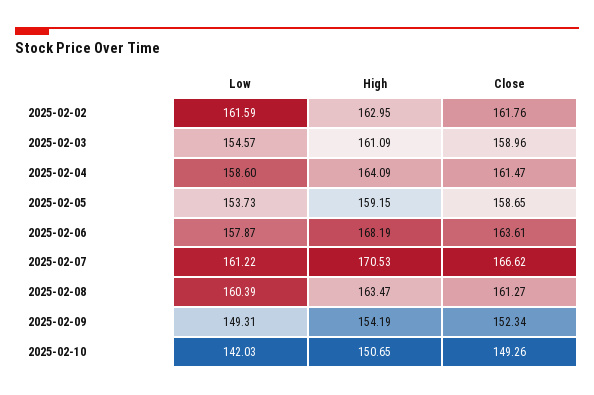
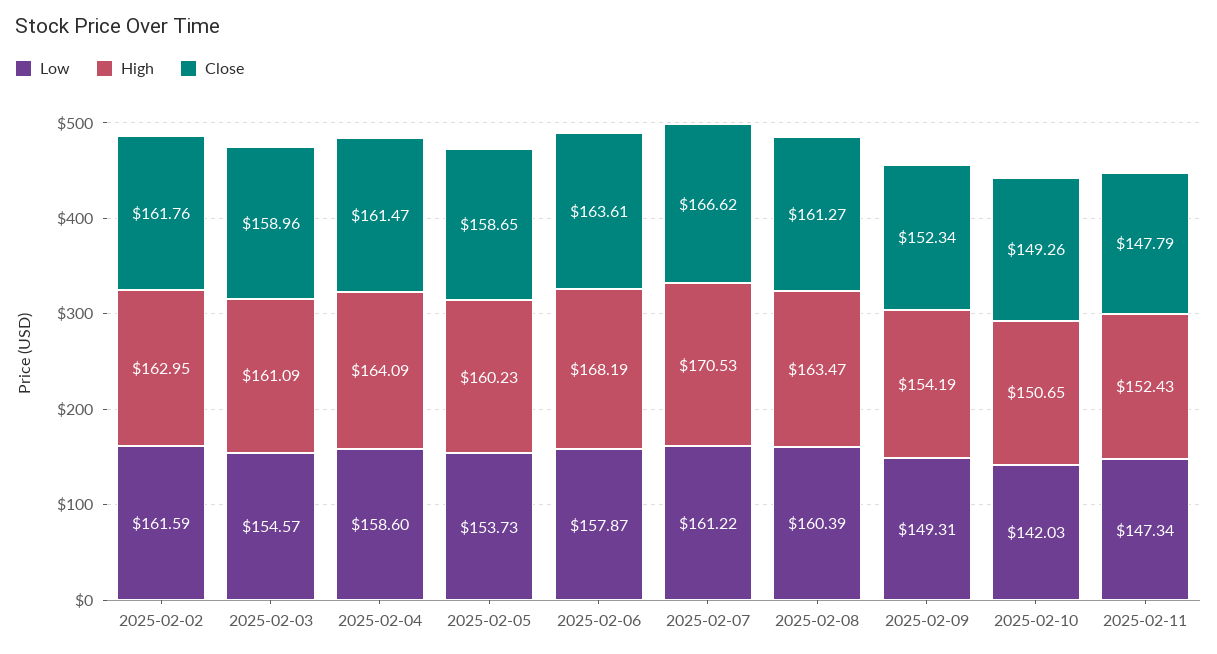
High, 2025-02-05: 159.15 -> 160.23
Low, 2025-02-11: none -> 147.34
High, 2025-02-11: none -> 152.43
Close, 2025-02-11: none -> 147.79

